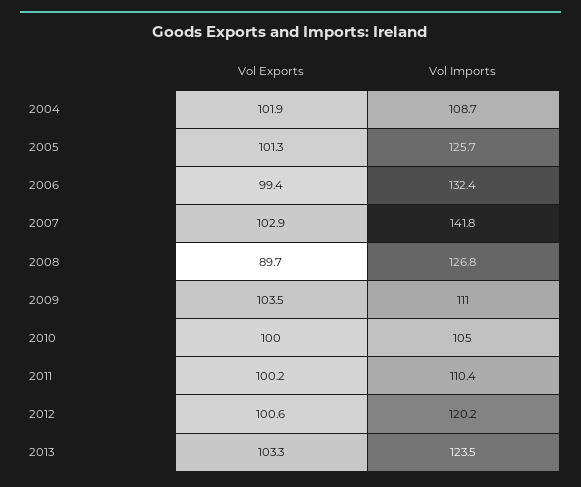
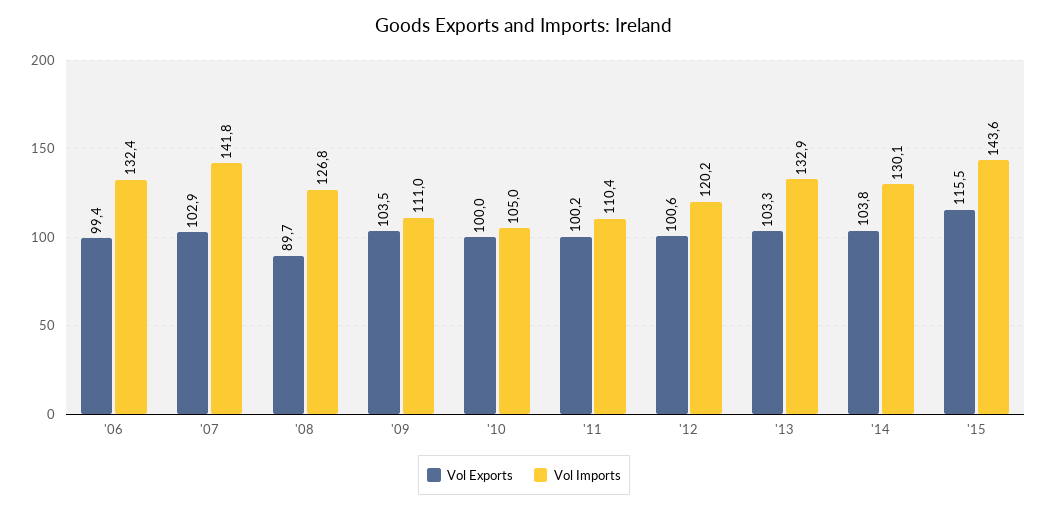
Vol Exports, 2004: 101.9 -> none
Vol Imports, 2004: 108.7 -> none
Vol Exports, 2005: 101.3 -> none
Vol Imports, 2005: 125.7 -> none
Vol Imports, 2013: 123.5 -> 132.9
Vol Exports, '14: none -> 103.8
Vol Imports, '14: none -> 130.1
Vol Exports, '15: none -> 115.5
Vol Imports, '15: none -> 143.6

